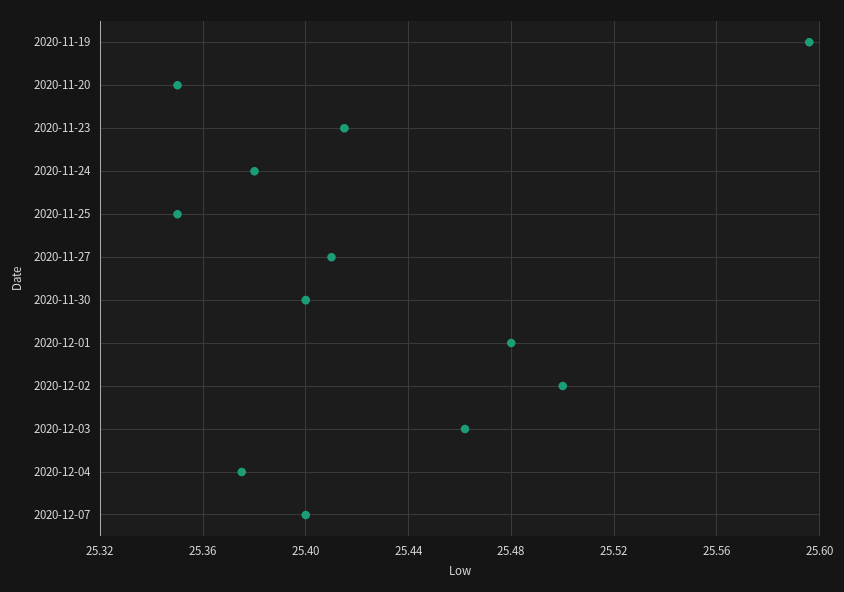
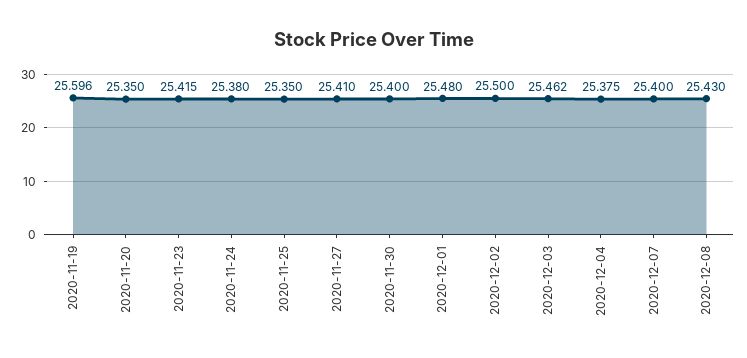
2020-12-08: none -> 25.43

